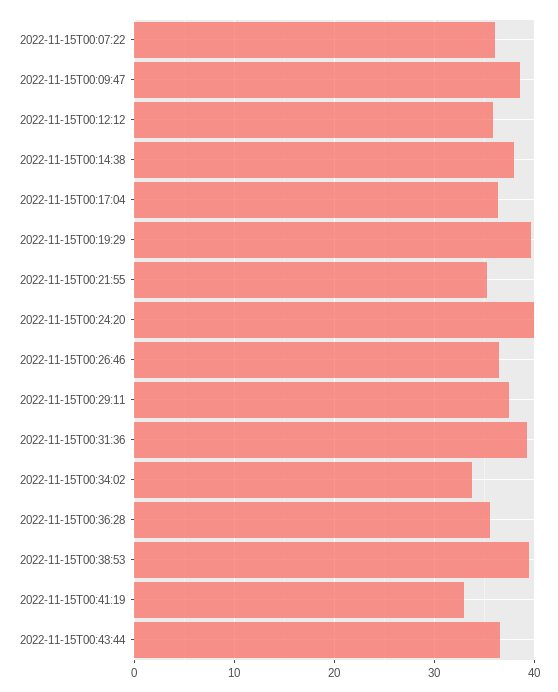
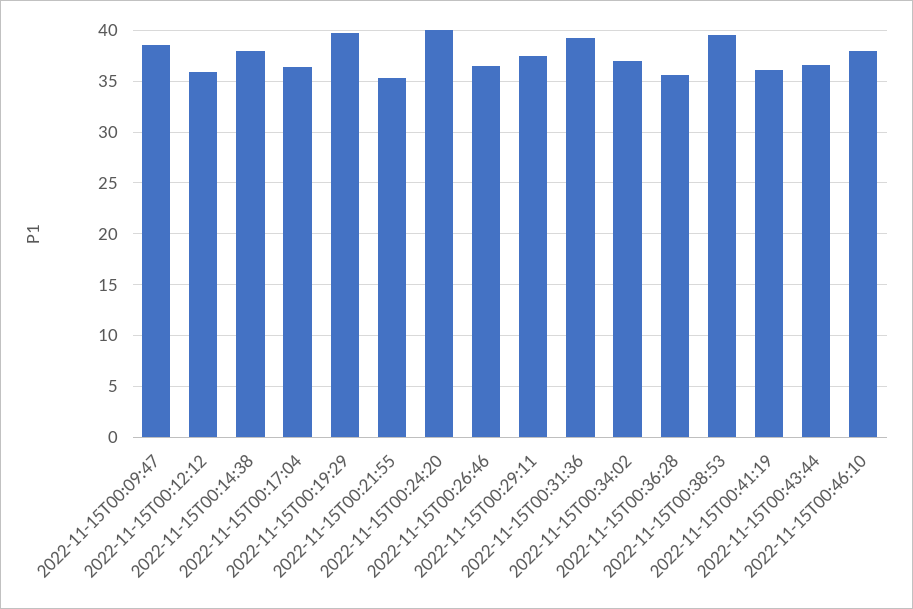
2022-11-15T00:07:22: 36 -> none
2022-11-15T00:34:02: 34 -> 37
2022-11-15T00:41:19: 33 -> 36
2022-11-15T00:46:10: none -> 38

